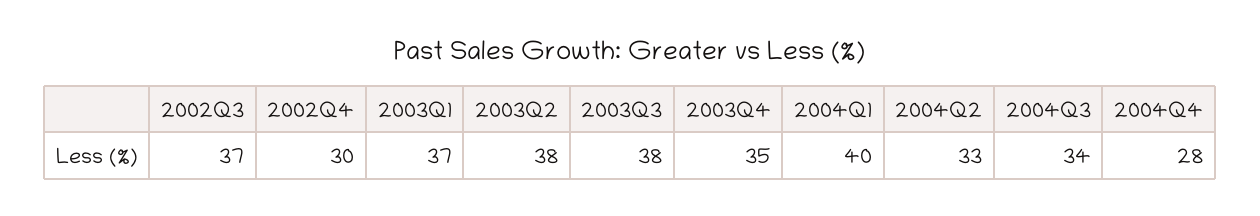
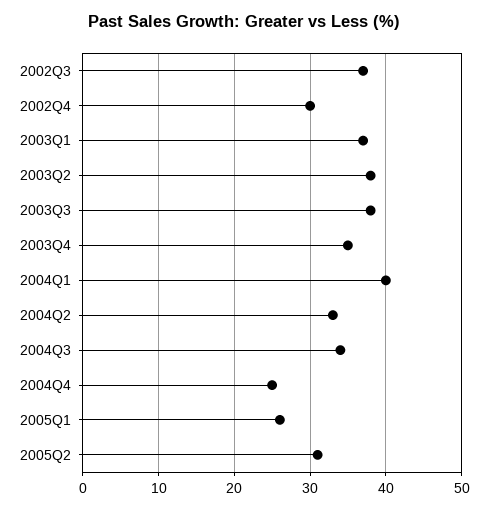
2004Q4: 28 -> 25
2005Q1: none -> 26
2005Q2: none -> 31

